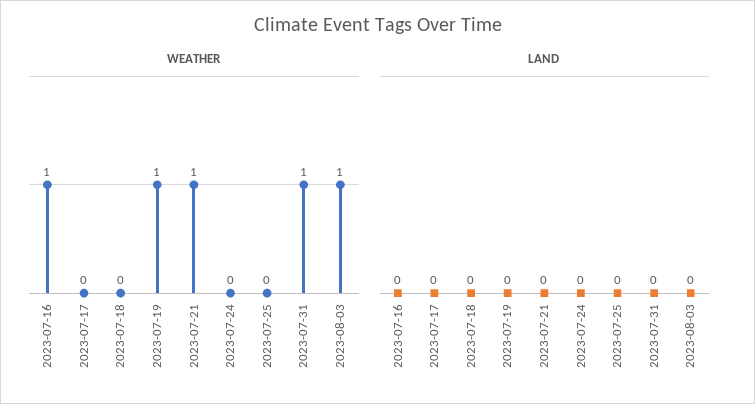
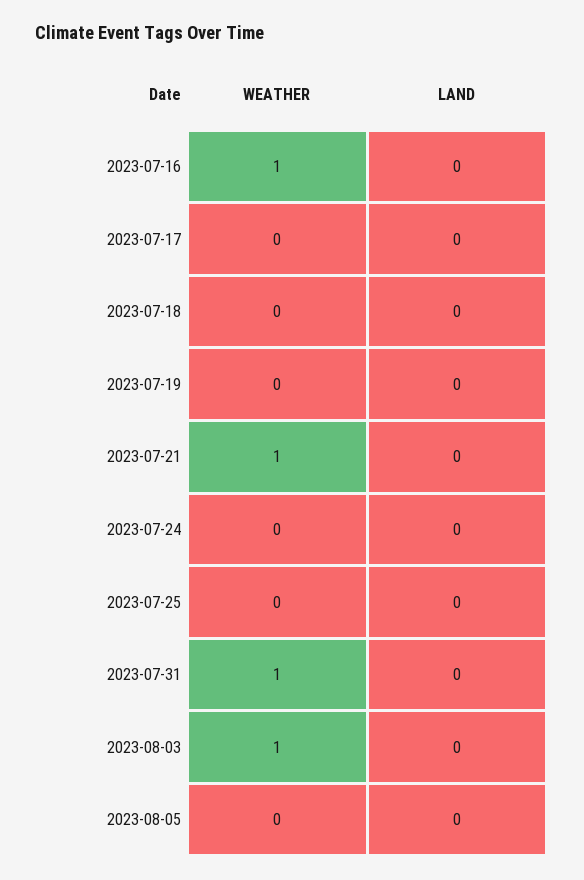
WEATHER, 2023-07-19: 1 -> 0
WEATHER, 2023-08-05: none -> 0
LAND, 2023-08-05: none -> 0

